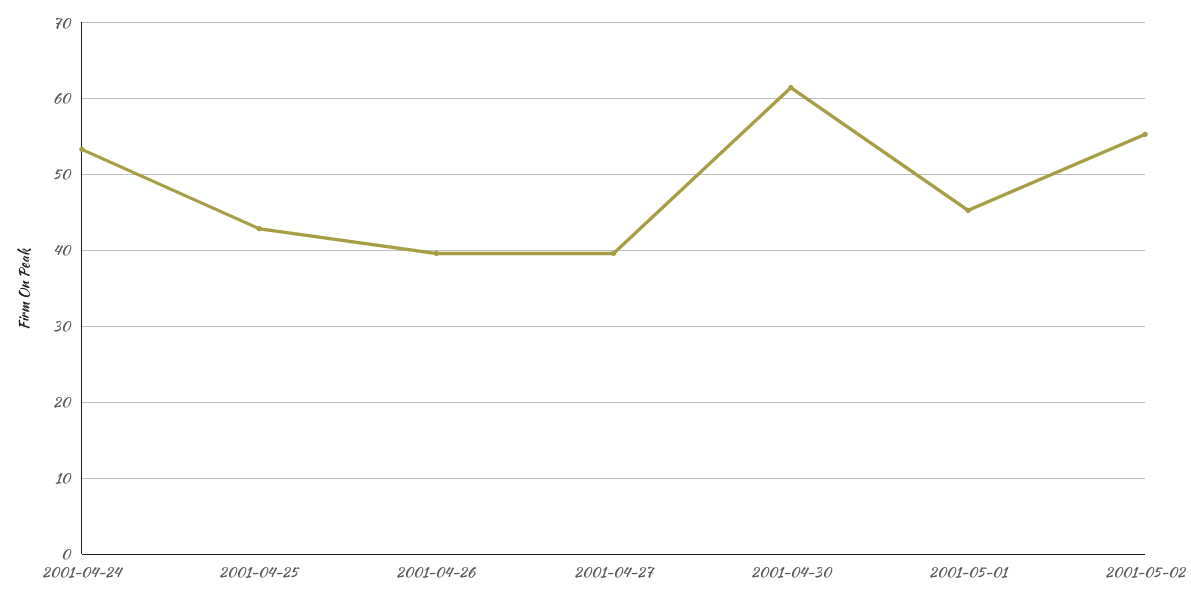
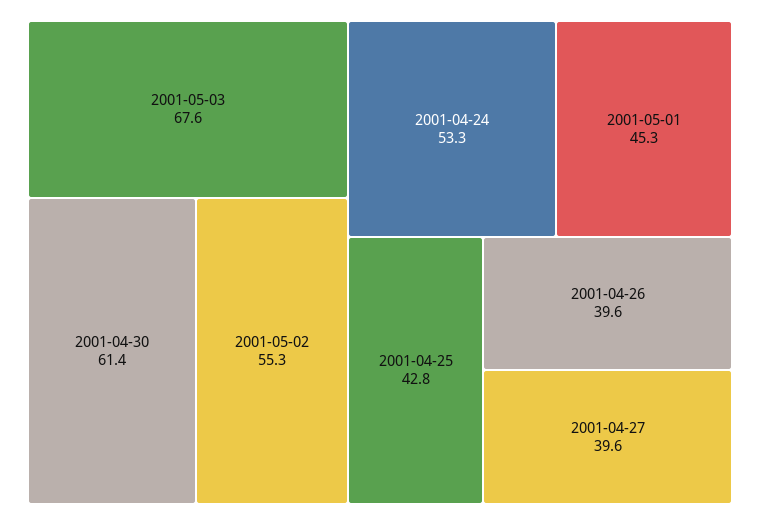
2001-05-03: none -> 67.6

